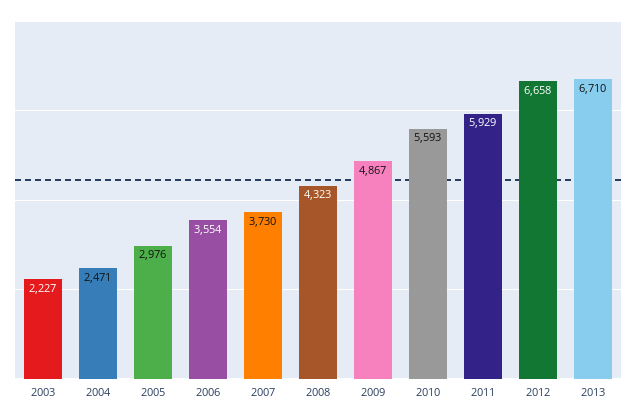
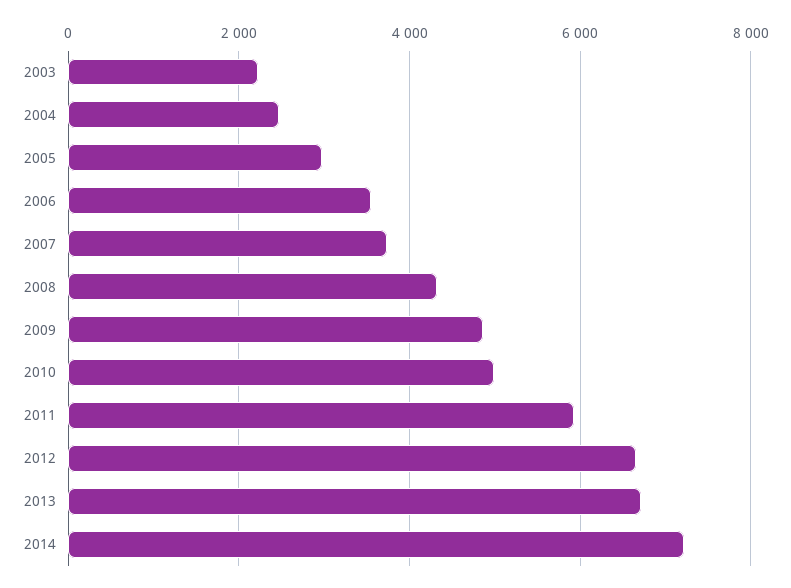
2010: 5593 -> 5000
2014: none -> 7200

